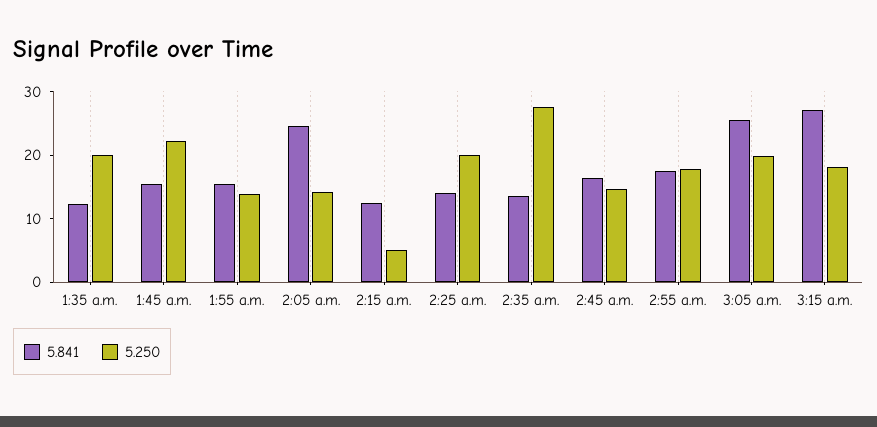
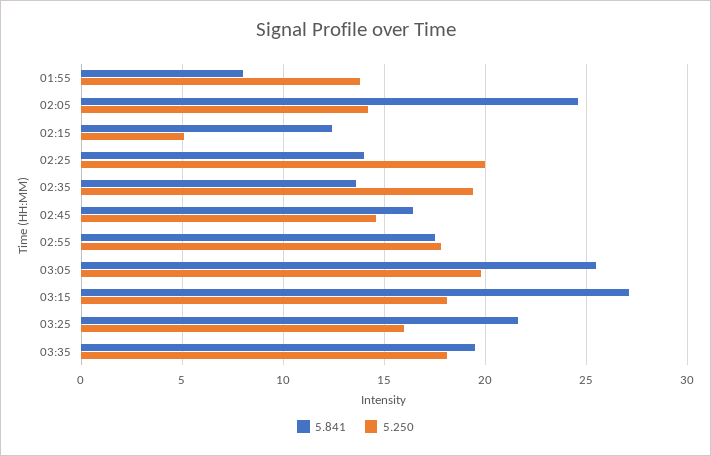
5.841, 1:35 a.m.: 12 -> none
5.250, 1:35 a.m.: 20 -> none
5.841, 1:45 a.m.: 16 -> none
5.250, 1:45 a.m.: 22 -> none
5.841, 1:55 a.m.: 16 -> 8
5.250, 2:35 a.m.: 28 -> 19.5
5.841, 03:25: none -> 21.5
5.250, 03:25: none -> 16
5.841, 03:35: none -> 19.5
5.250, 03:35: none -> 18

